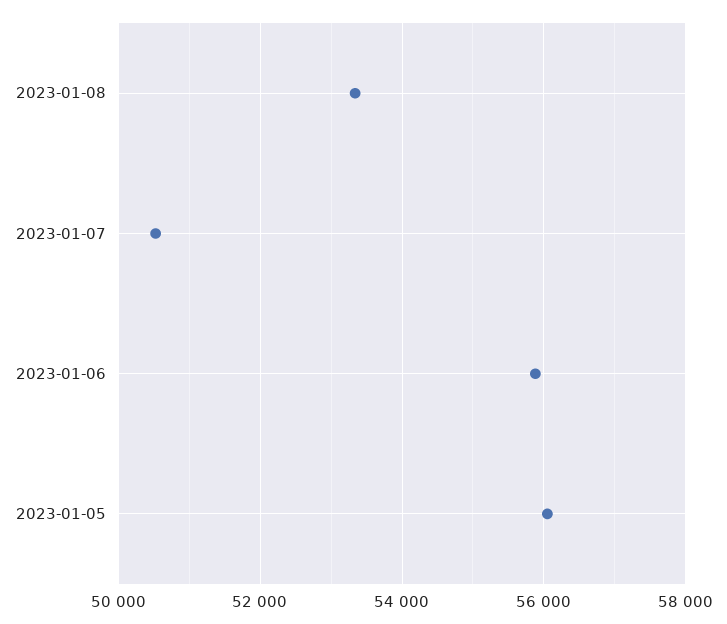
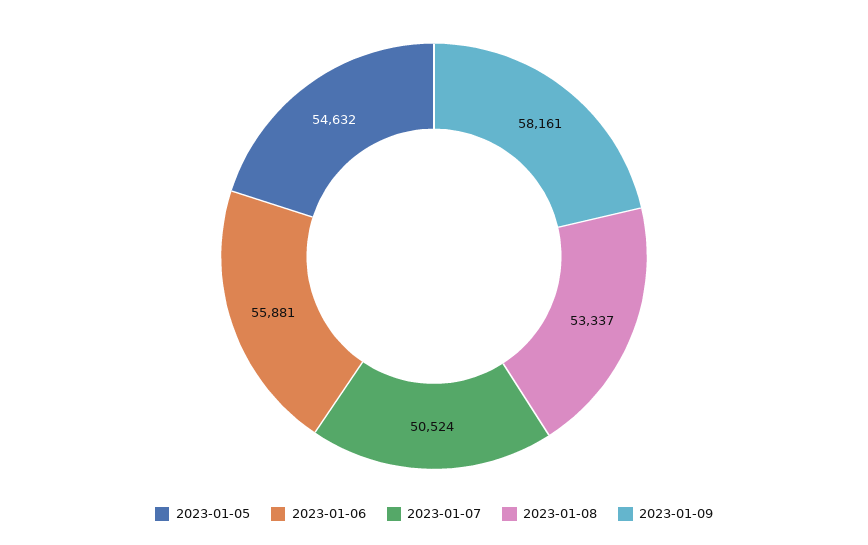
2023-01-05: 56000 -> 54632
2023-01-09: none -> 58161

